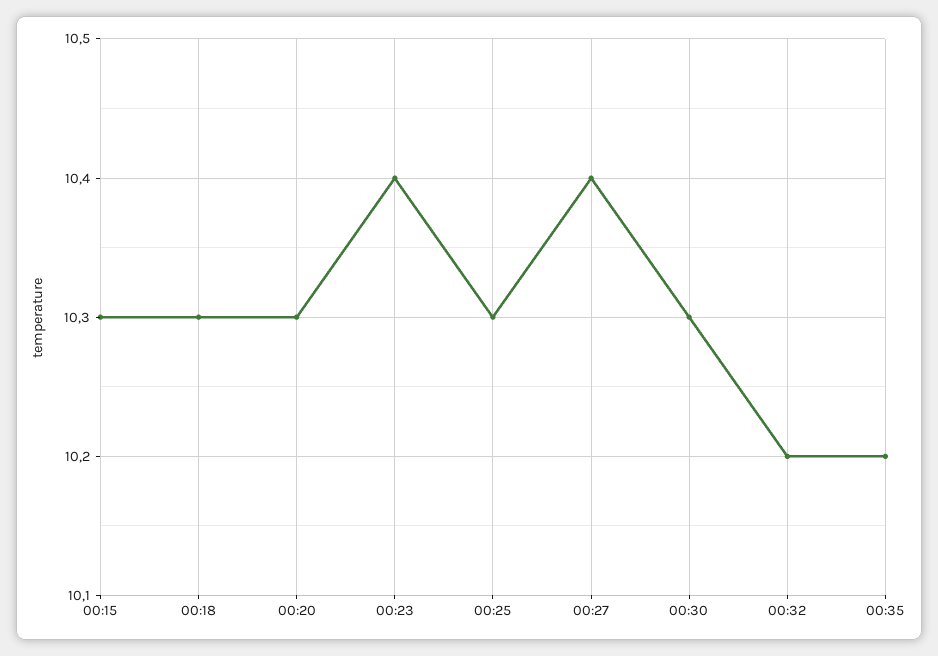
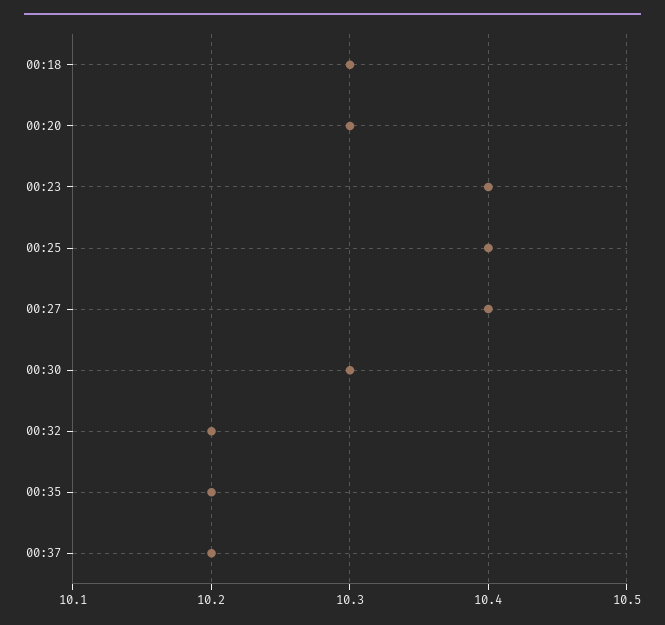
00:15: 10.3 -> none
00:25: 10.3 -> 10.4
00:37: none -> 10.2

